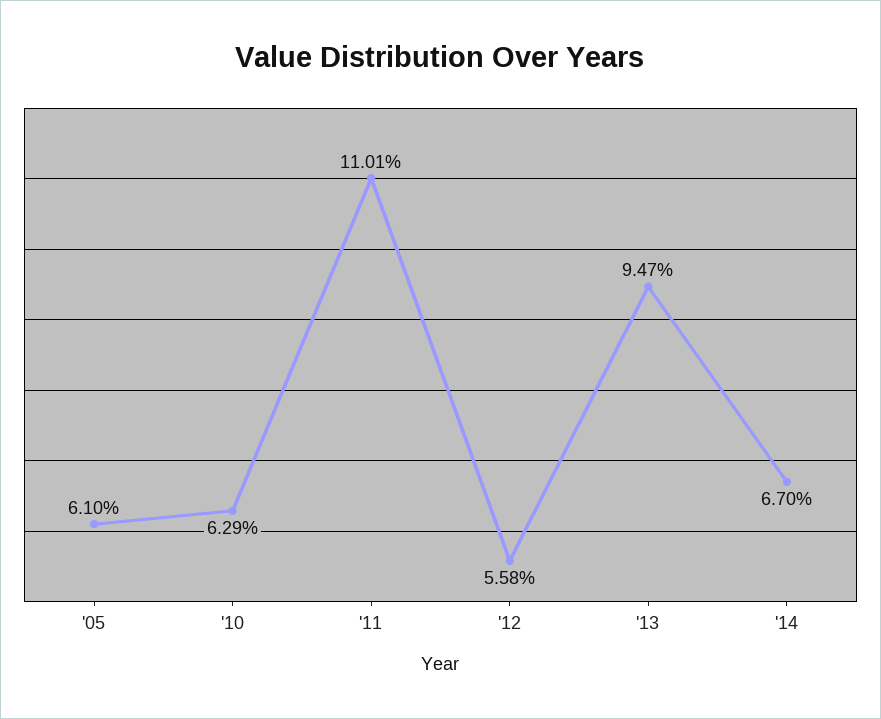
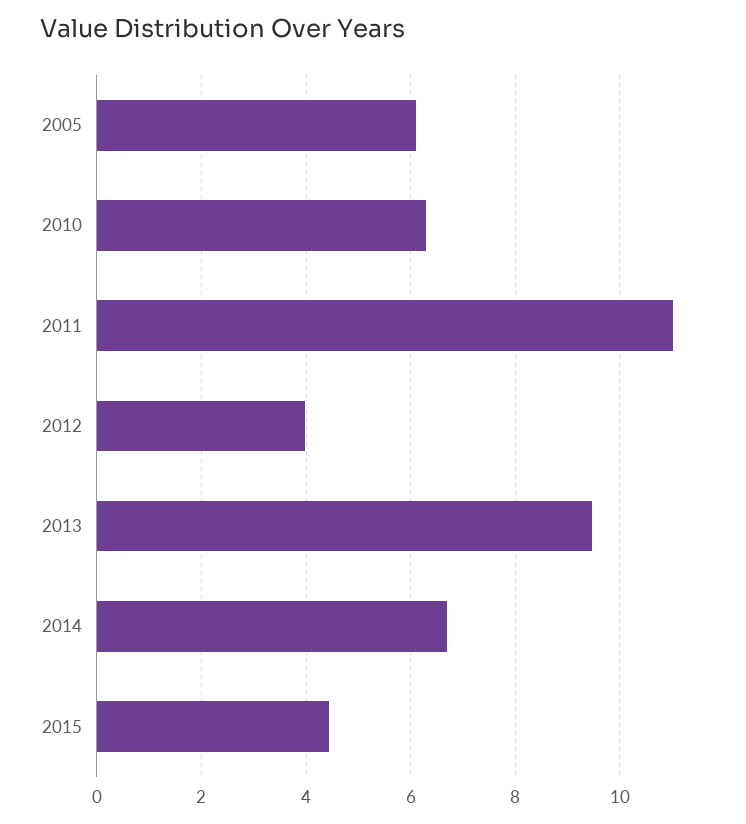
'12: 5.58 -> 4
2015: none -> 4.4

